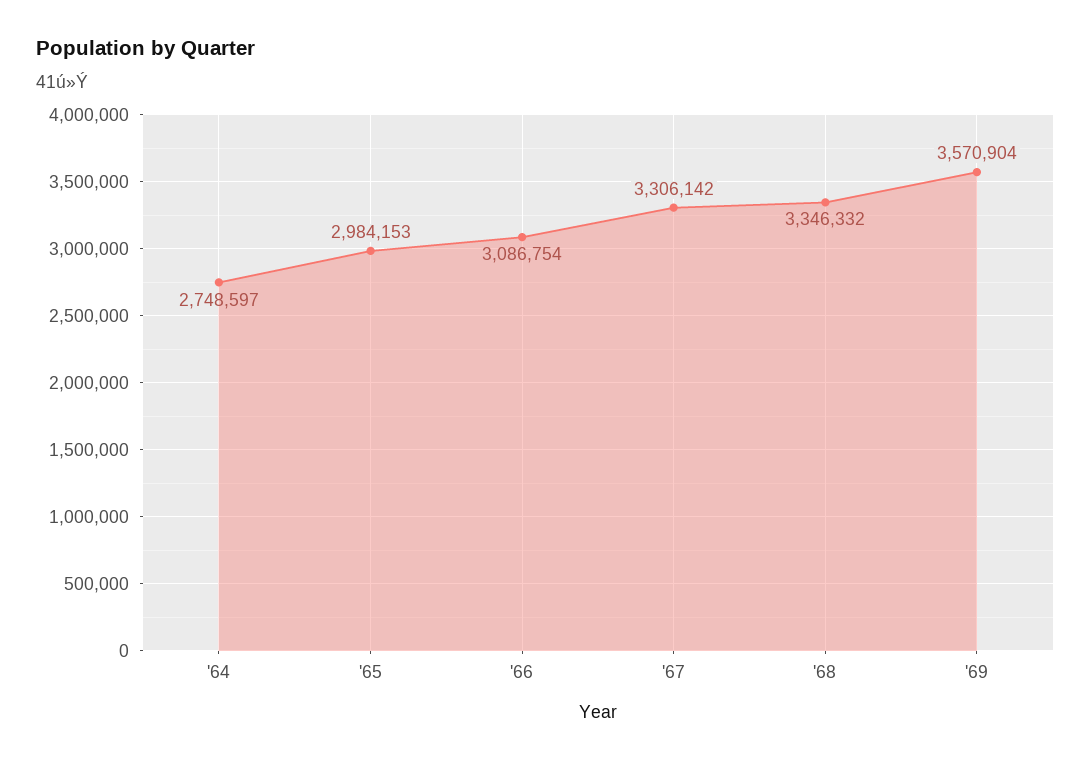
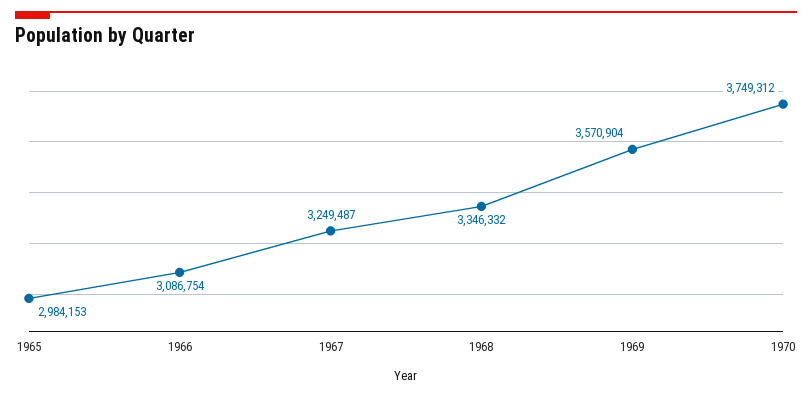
'64: 2748597 -> none
'67: 3306142 -> 3249487
1970: none -> 3749312

